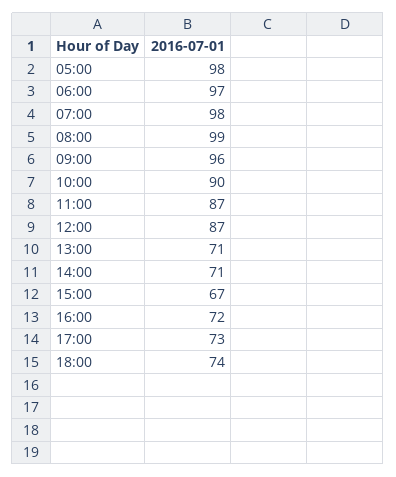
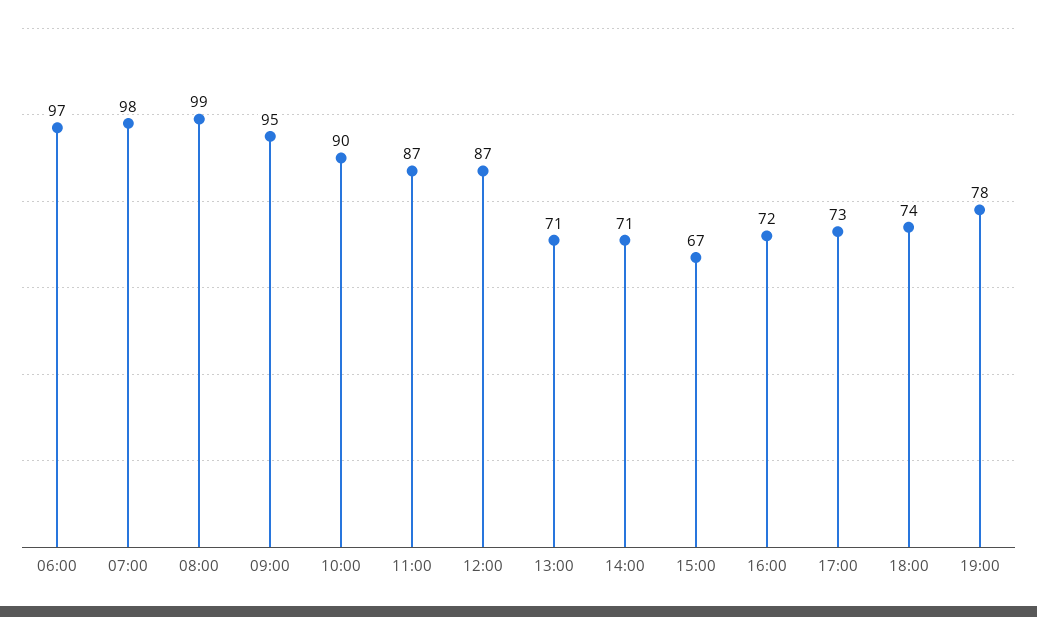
05:00: 98 -> none
09:00: 96 -> 95
19:00: none -> 78

